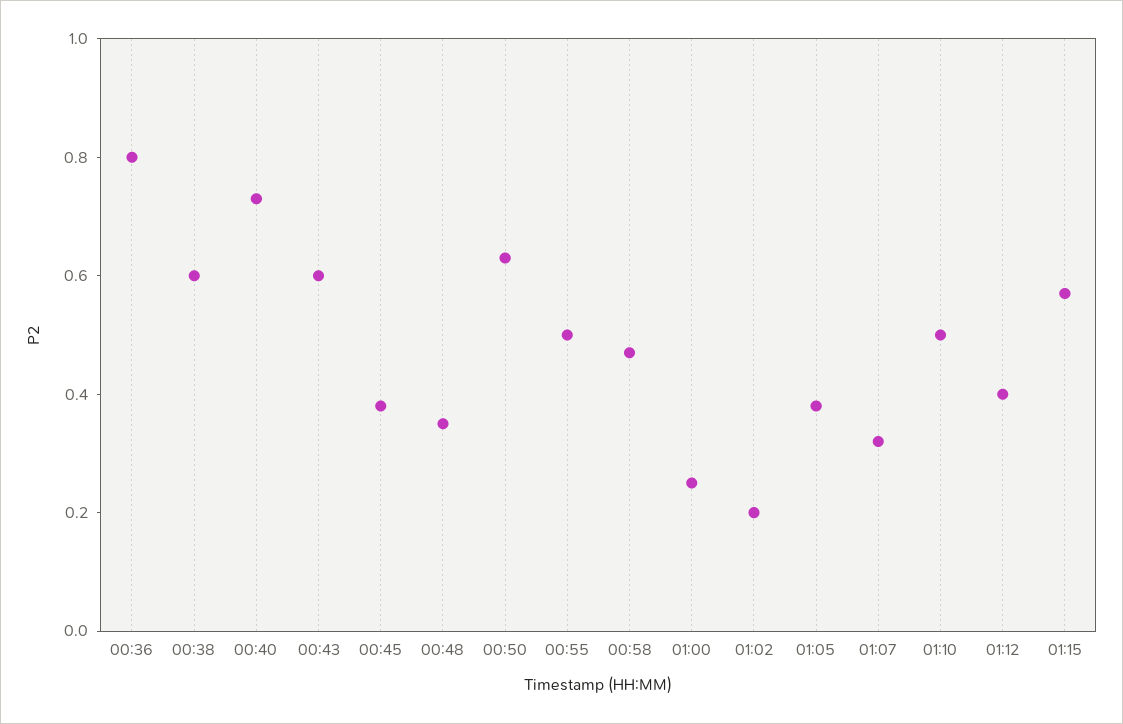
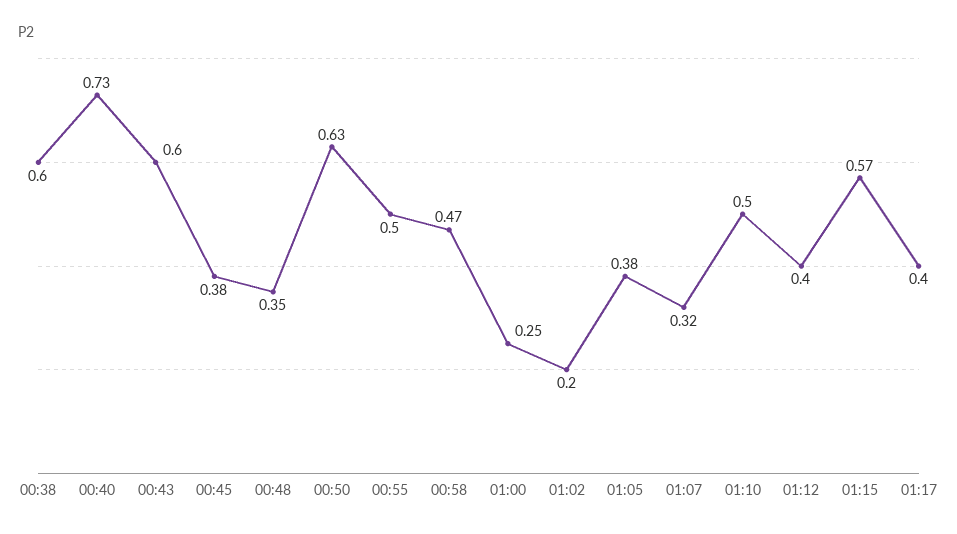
00:36: 0.8 -> none
01:17: none -> 0.4

